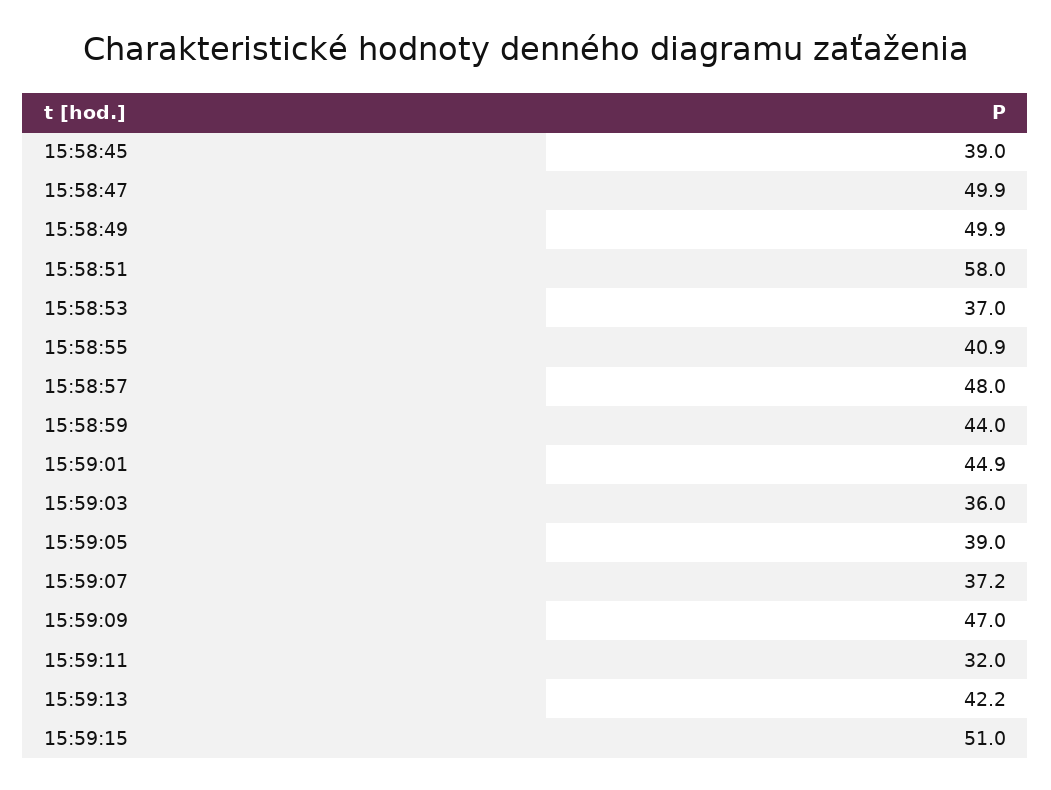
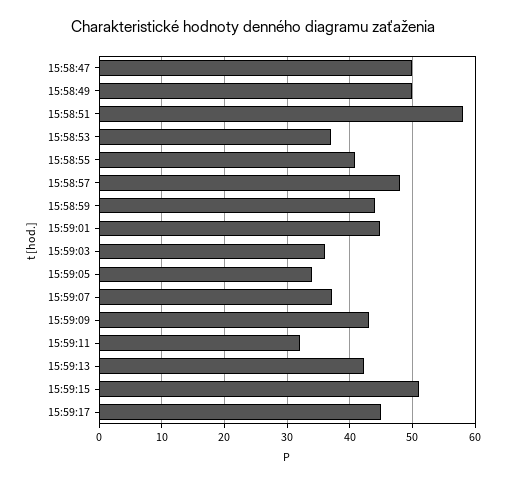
15:58:45: 39 -> none
15:59:05: 39 -> 34
15:59:09: 47 -> 43
15:59:17: none -> 45

